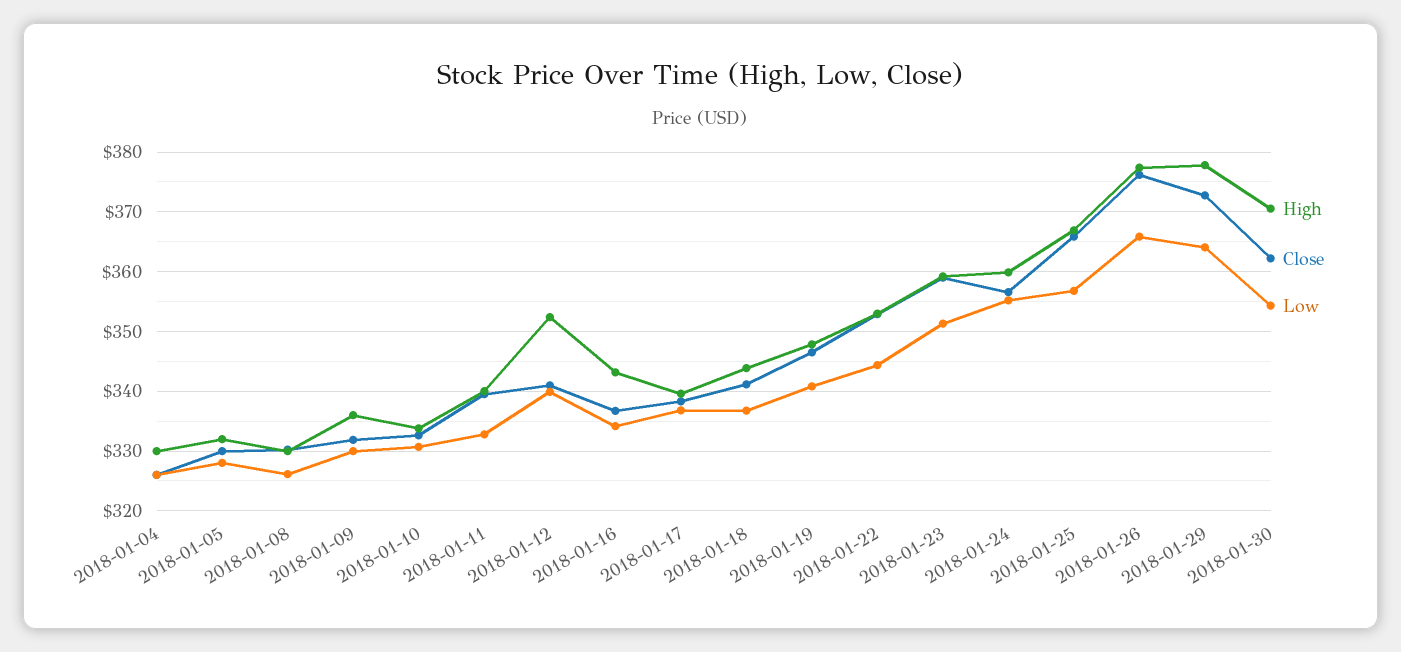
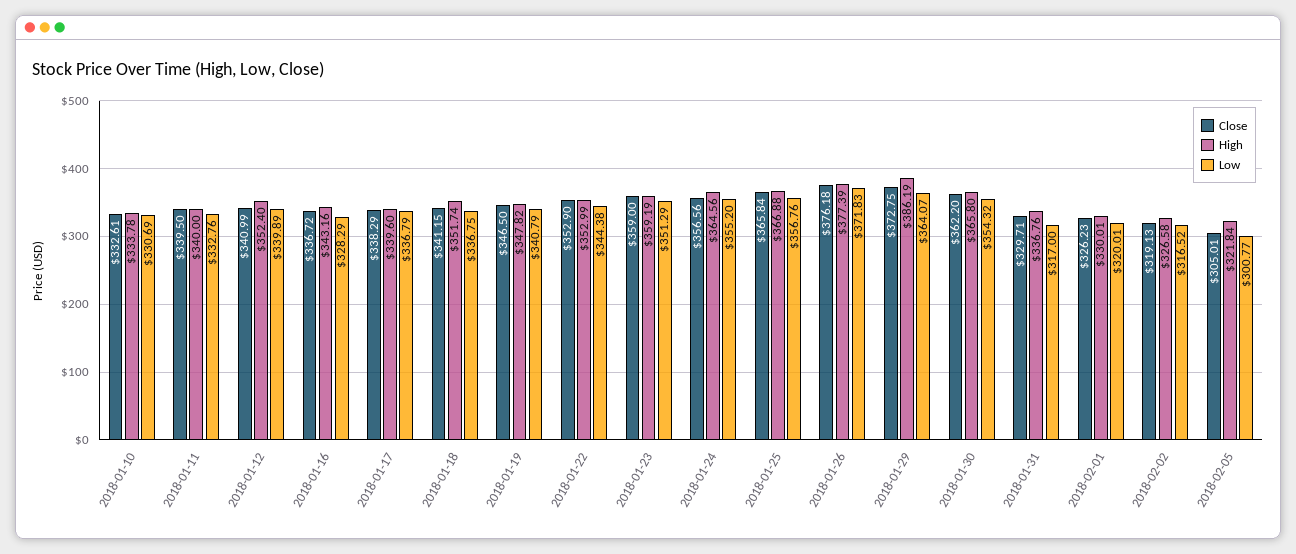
High, 2018-01-04: 330 -> none
Close, 2018-01-04: 326 -> none
Low, 2018-01-04: 326 -> none
High, 2018-01-05: 332 -> none
Close, 2018-01-05: 330 -> none
Low, 2018-01-05: 328 -> none
High, 2018-01-08: 330 -> none
Close, 2018-01-08: 330 -> none
Low, 2018-01-08: 326 -> none
High, 2018-01-09: 336 -> none
Close, 2018-01-09: 332 -> none
Low, 2018-01-09: 330 -> none
Low, 2018-01-16: 334 -> 328.29
High, 2018-01-18: 344 -> 351.74
High, 2018-01-24: 360 -> 364.56
Low, 2018-01-26: 366 -> 371.83
High, 2018-01-29: 378 -> 386.19
High, 2018-01-30: 370 -> 365.8
Close, 2018-01-31: none -> 329.71
High, 2018-01-31: none -> 336.76
Low, 2018-01-31: none -> 317
Close, 2018-02-01: none -> 326.23
High, 2018-02-01: none -> 330.01
Low, 2018-02-01: none -> 320.01
Close, 2018-02-02: none -> 319.13
High, 2018-02-02: none -> 326.58
Low, 2018-02-02: none -> 316.52
Close, 2018-02-05: none -> 305.01
High, 2018-02-05: none -> 321.84
Low, 2018-02-05: none -> 300.77

